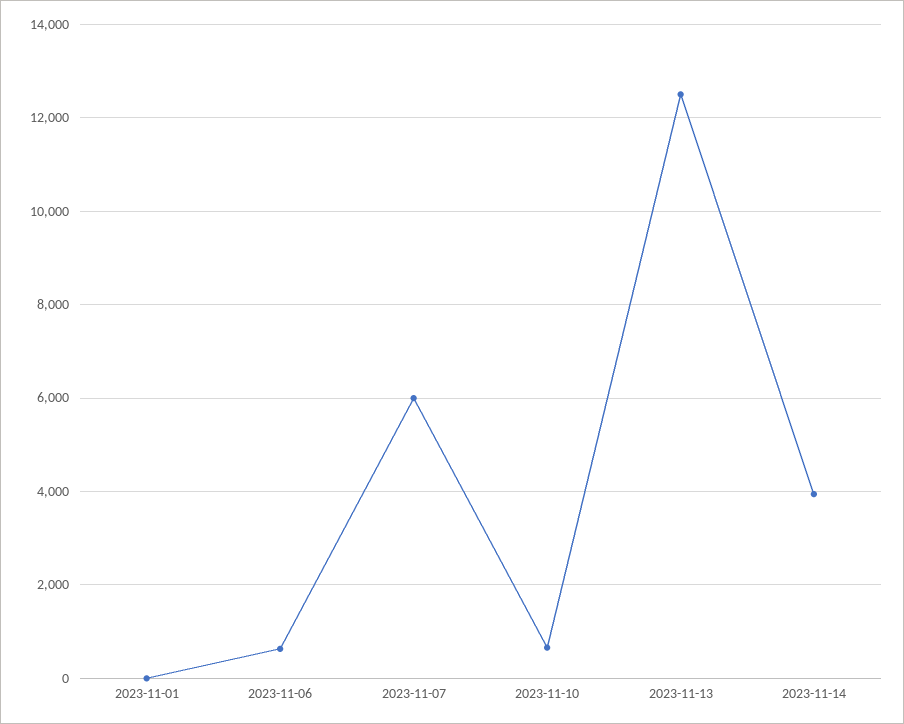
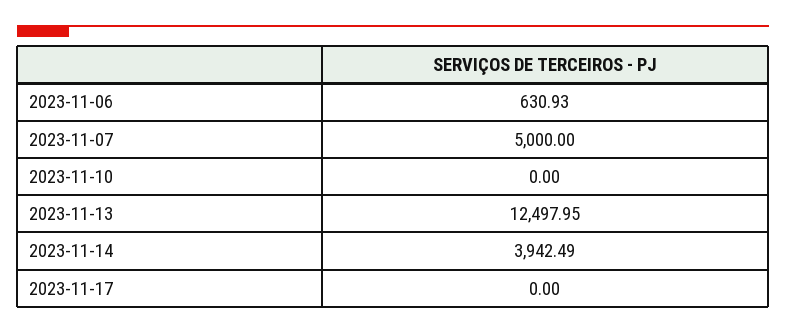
2023-11-01: 0 -> none
2023-11-07: 6000 -> 5000
2023-11-10: 600 -> 0
2023-11-17: none -> 0

